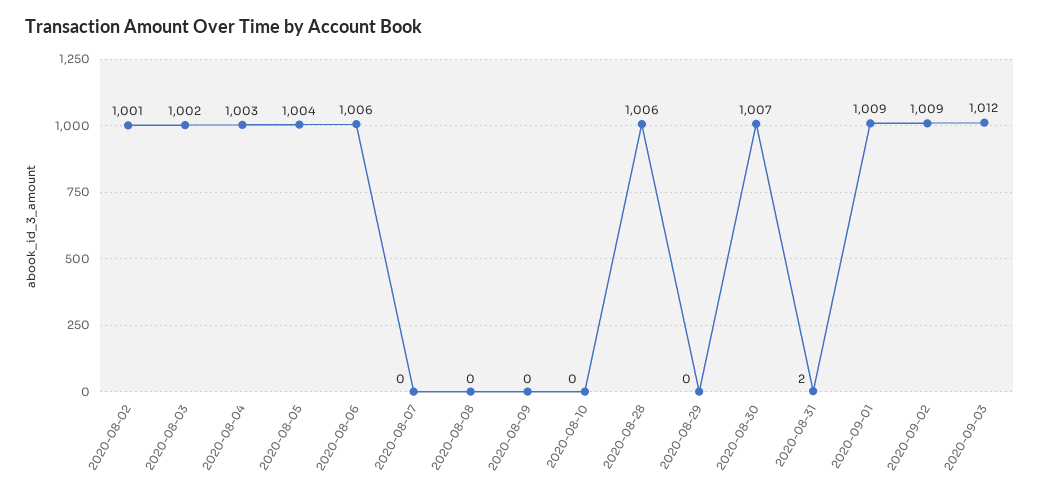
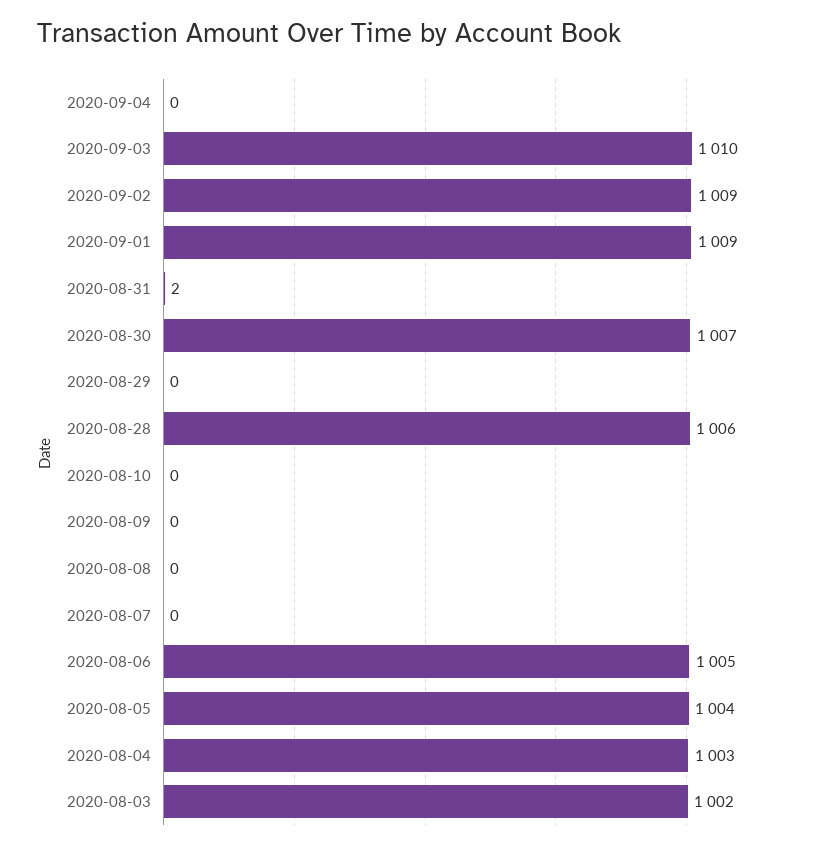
2020-08-02: 1001 -> none
2020-08-06: 1006 -> 1005
2020-09-03: 1012 -> 1010
2020-09-04: none -> 0

